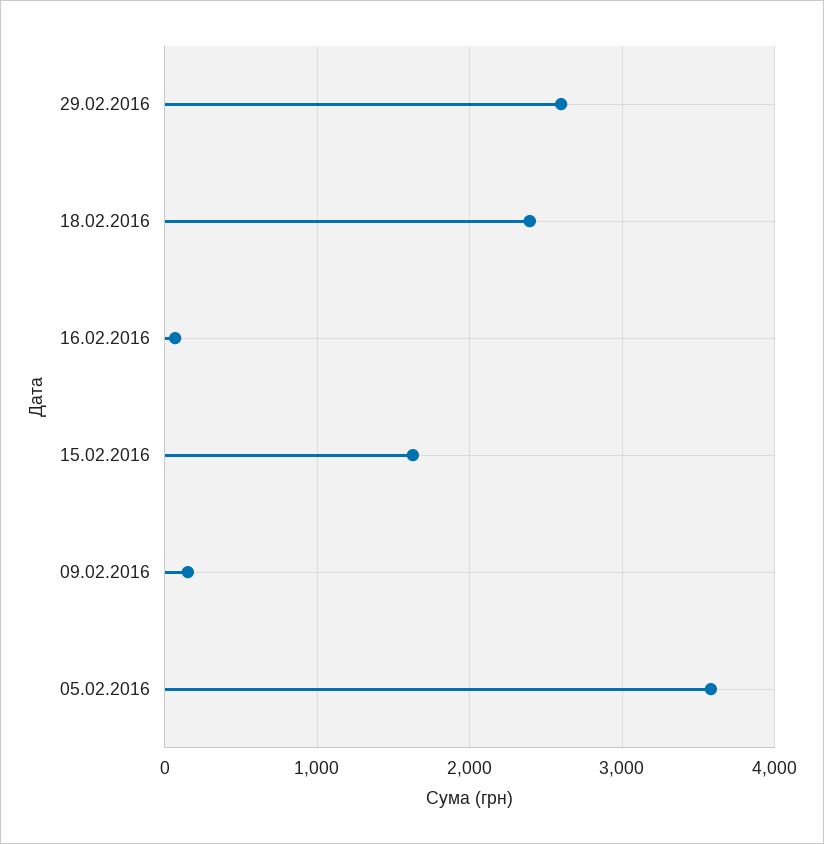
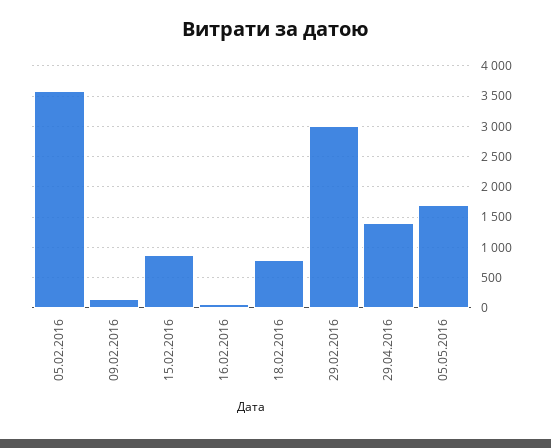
29.02.2016: 2600 -> 3000
18.02.2016: 2400 -> 800
15.02.2016: 1600 -> 900
29.04.2016: none -> 1400
05.05.2016: none -> 1700

